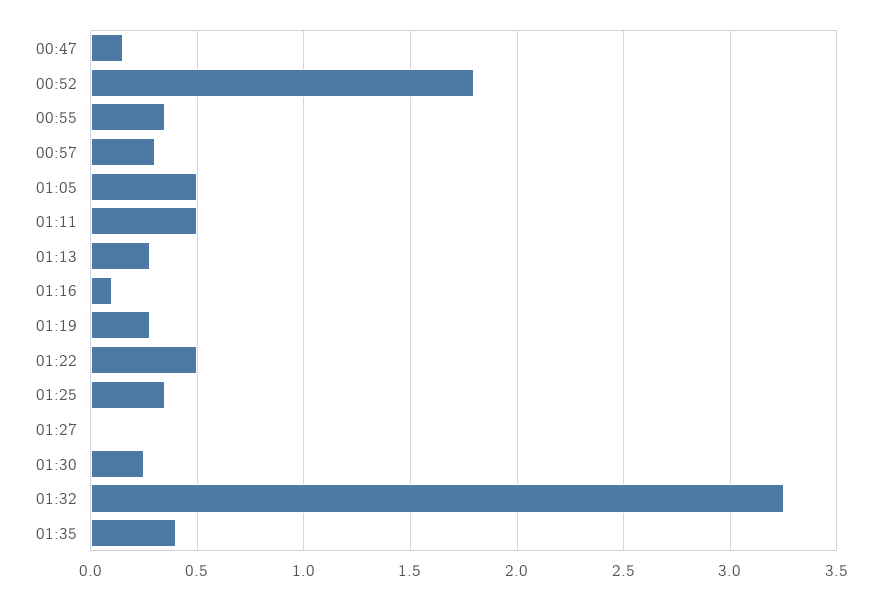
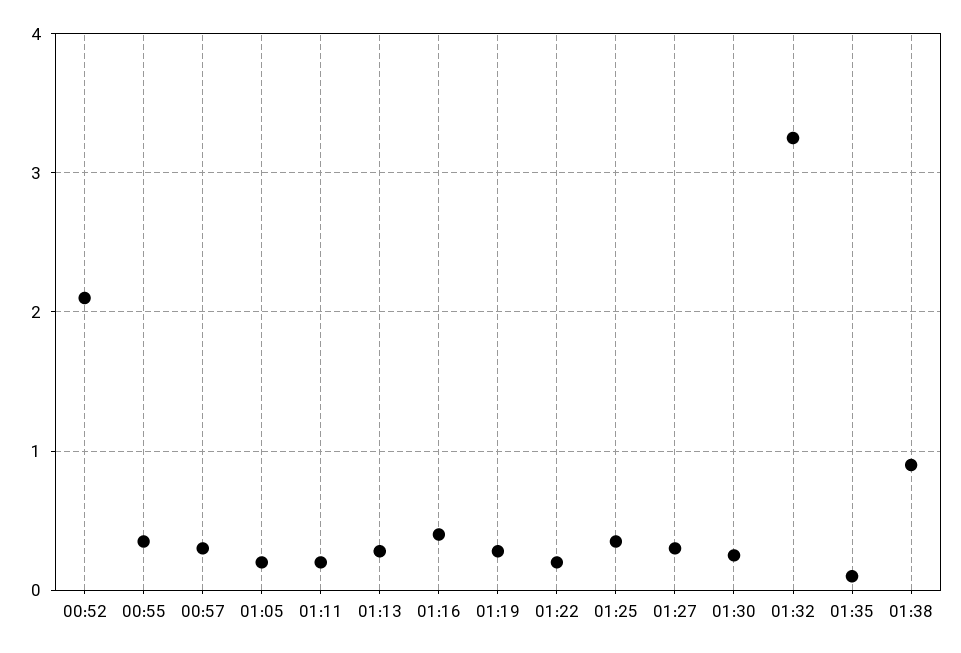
00:47: 0.15 -> none
00:52: 1.8 -> 2.1
01:05: 0.5 -> 0.2
01:11: 0.5 -> 0.2
01:16: 0.1 -> 0.4
01:22: 0.5 -> 0.2
01:27: 0 -> 0.3
01:35: 0.4 -> 0.1
01:38: none -> 0.9

